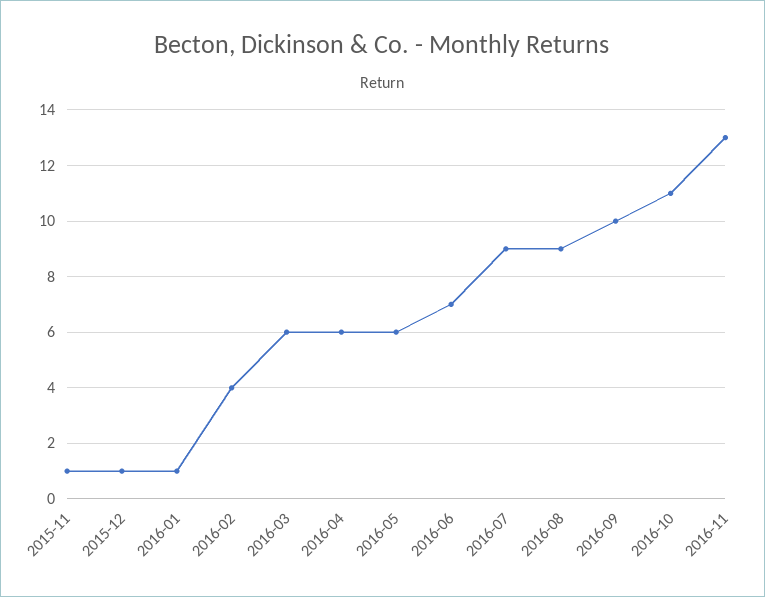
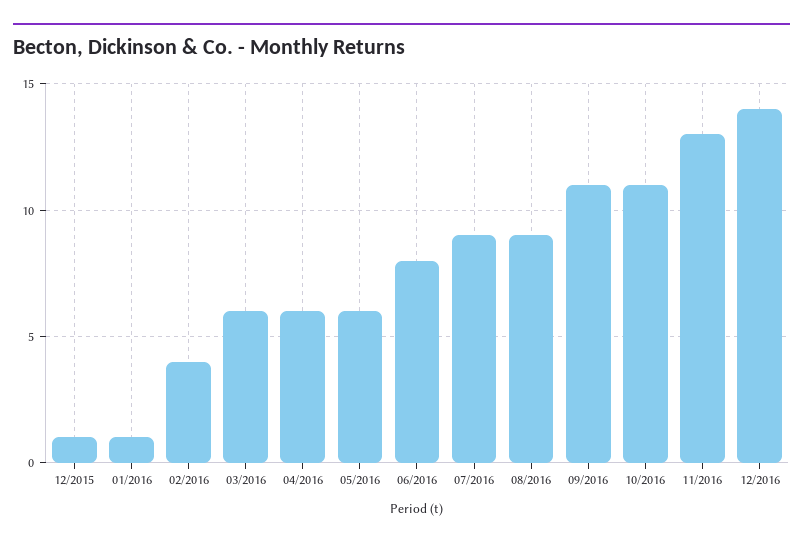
2015-11: 1 -> none
2016-06: 7 -> 8
2016-09: 10 -> 11
12/2016: none -> 14

